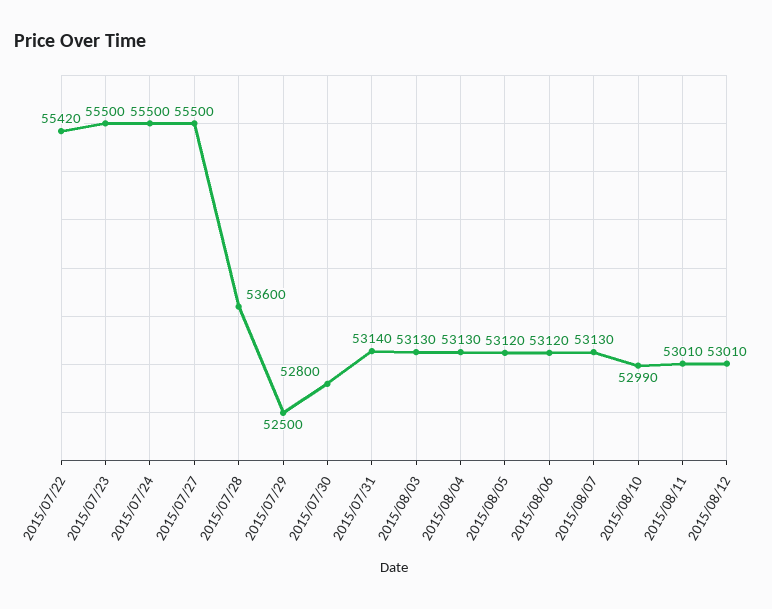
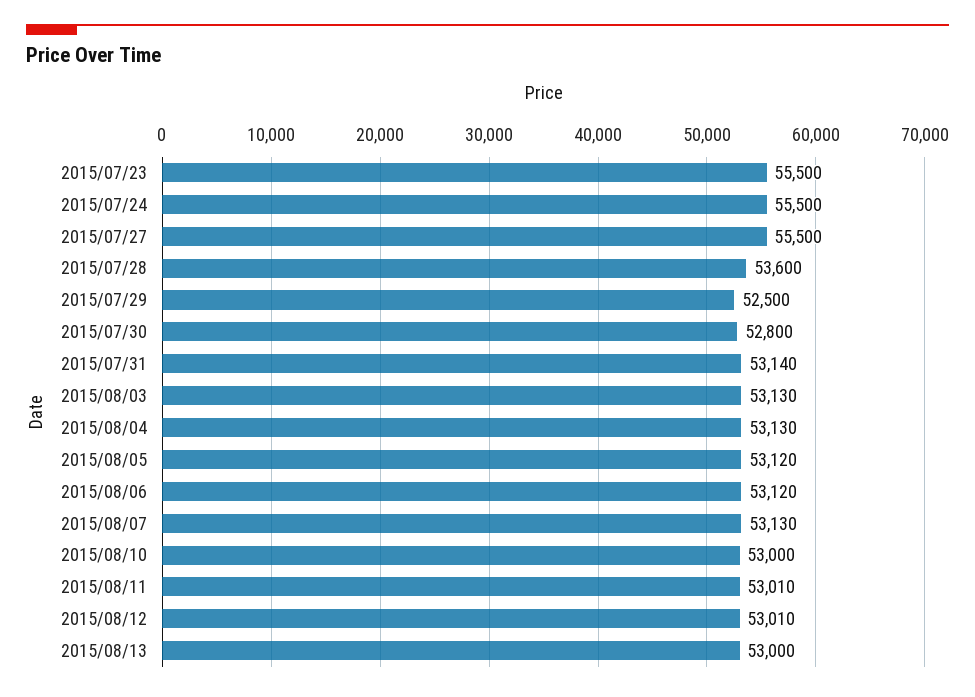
2015/07/22: 55420 -> none
2015/08/10: 52990 -> 53000
2015/08/13: none -> 53000

